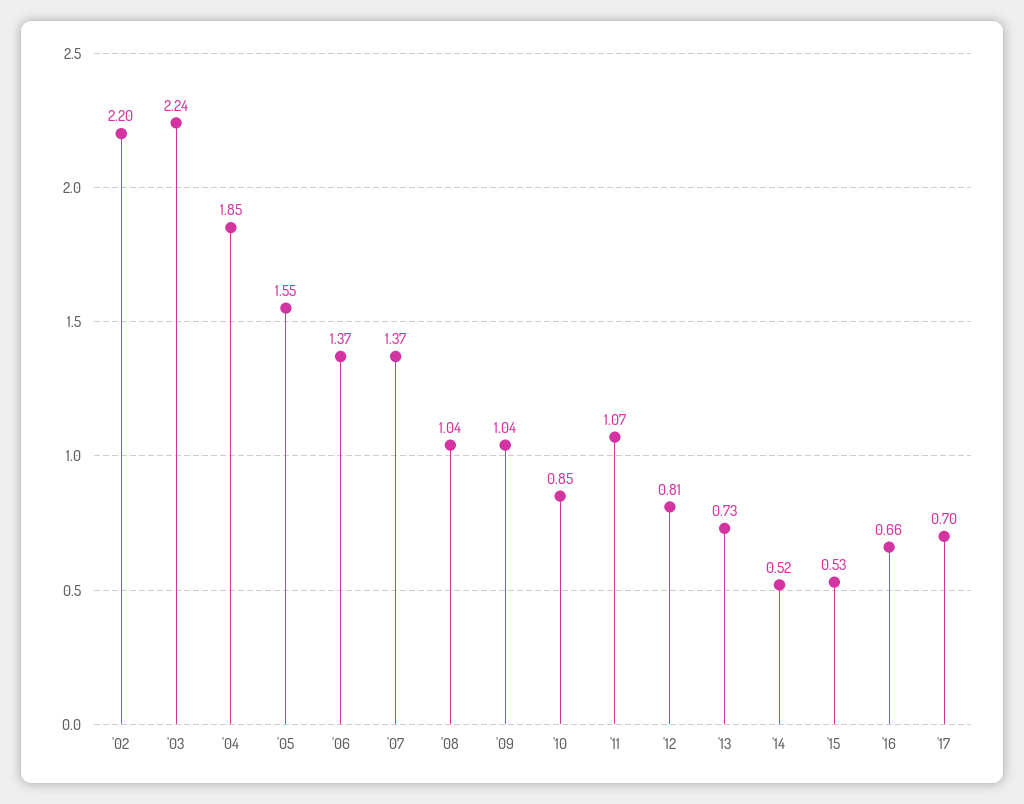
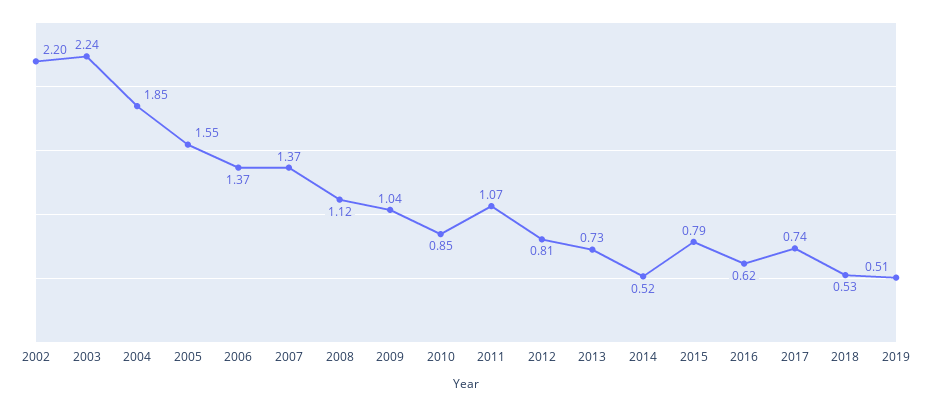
'08: 1.04 -> 1.12
'15: 0.53 -> 0.79
'16: 0.66 -> 0.62
'17: 0.7 -> 0.74
2018: none -> 0.53
2019: none -> 0.51

